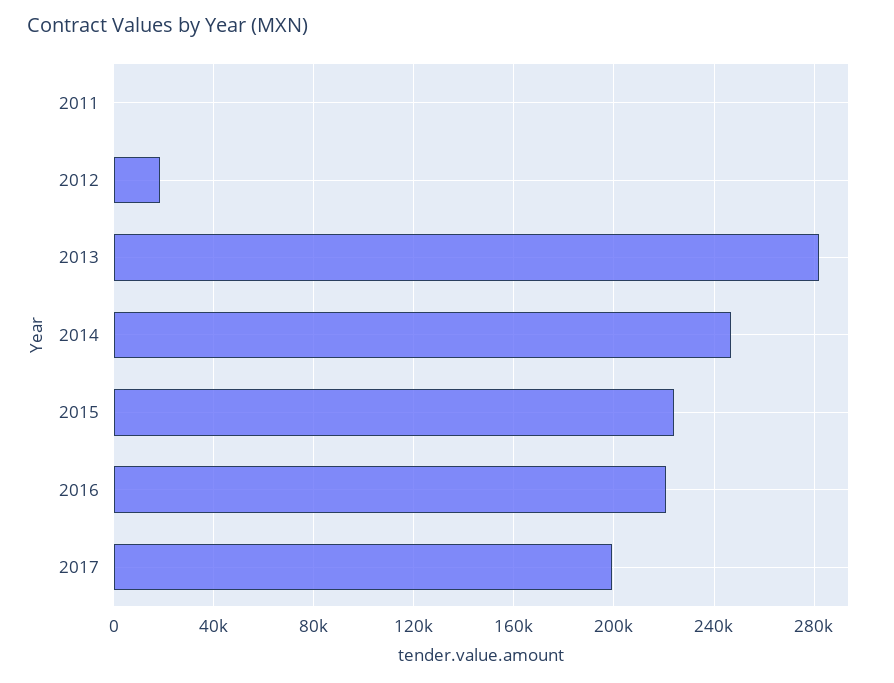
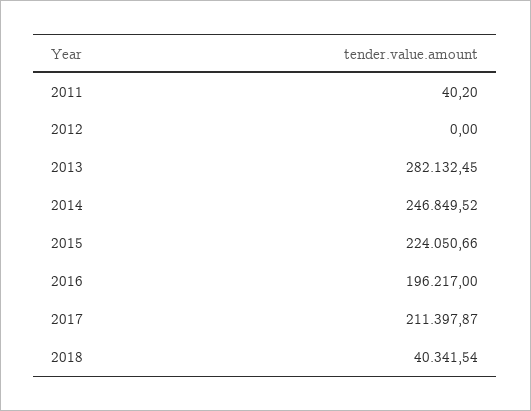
2012: 20000 -> 0
2016: 220000 -> 196217
2017: 200000 -> 211397.87
2018: none -> 40341.54

